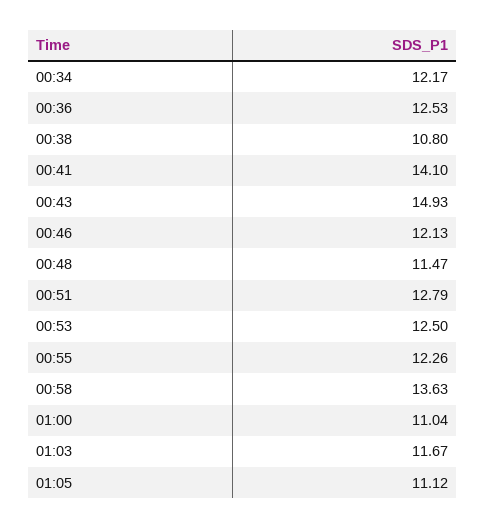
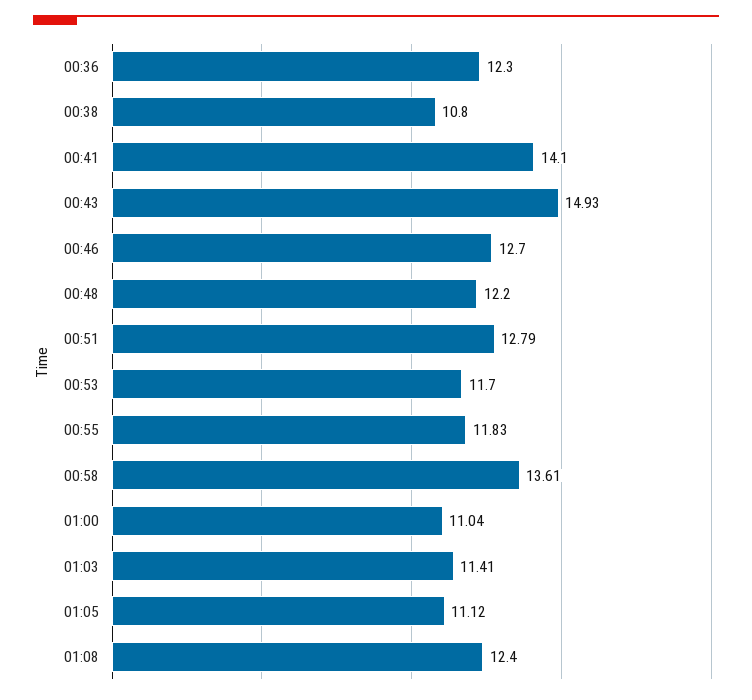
00:34: 12.17 -> none
00:36: 12.53 -> 12.3
00:46: 12.13 -> 12.7
00:48: 11.47 -> 12.2
00:53: 12.5 -> 11.7
00:55: 12.26 -> 11.83
00:58: 13.63 -> 13.61
01:03: 11.67 -> 11.41
01:08: none -> 12.4

